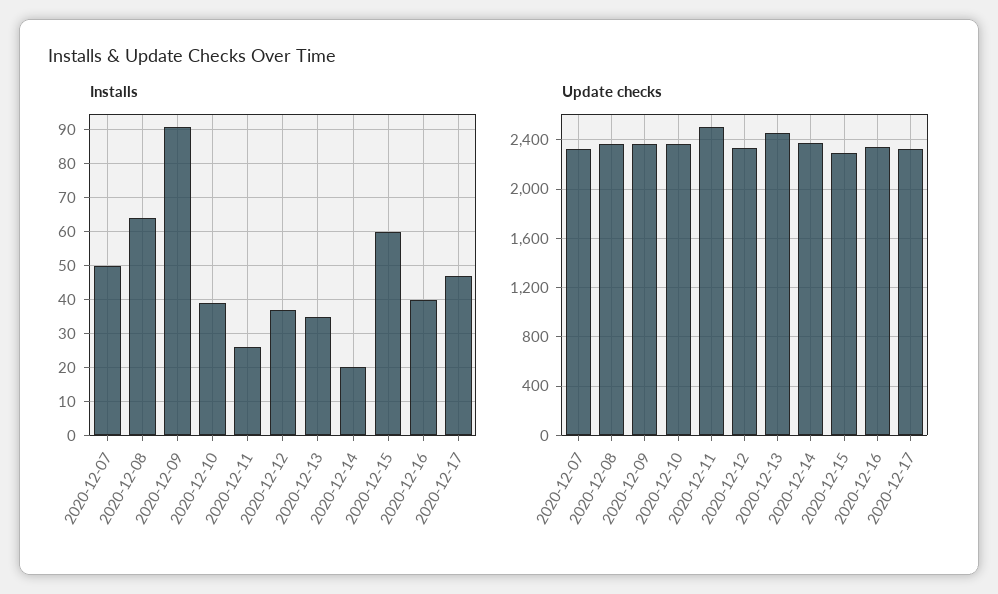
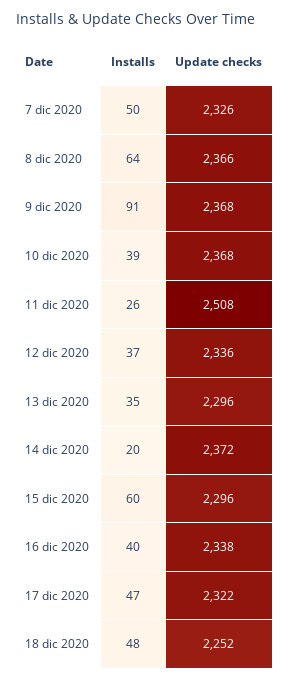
Update checks, 2020-12-13: 2450 -> 2296
Installs, 18 dic 2020: none -> 48
Update checks, 18 dic 2020: none -> 2252

